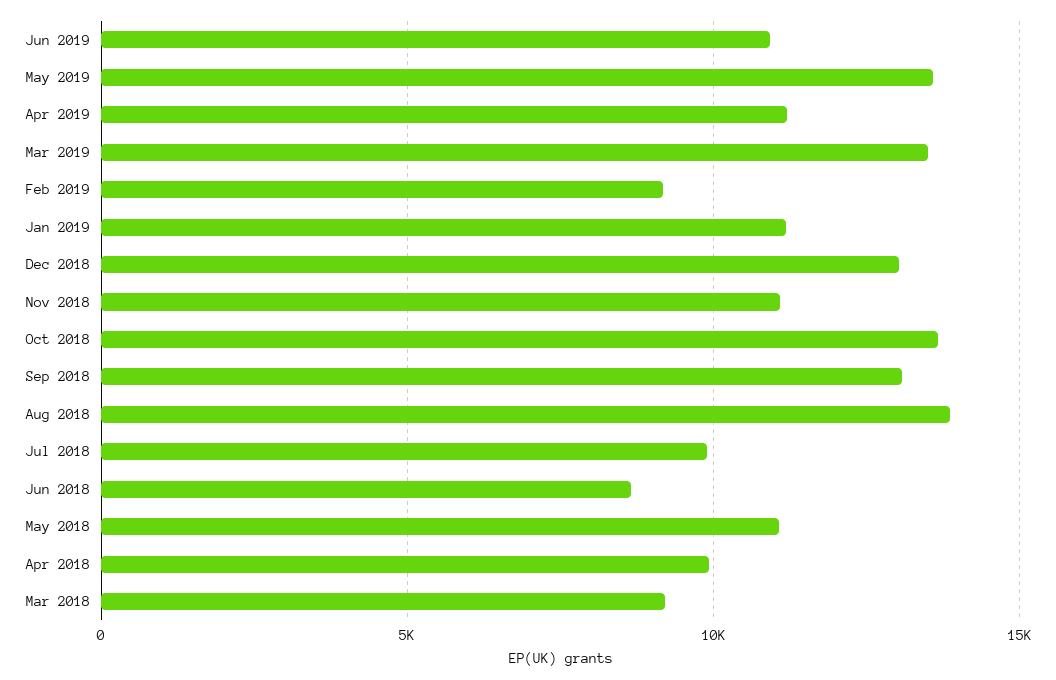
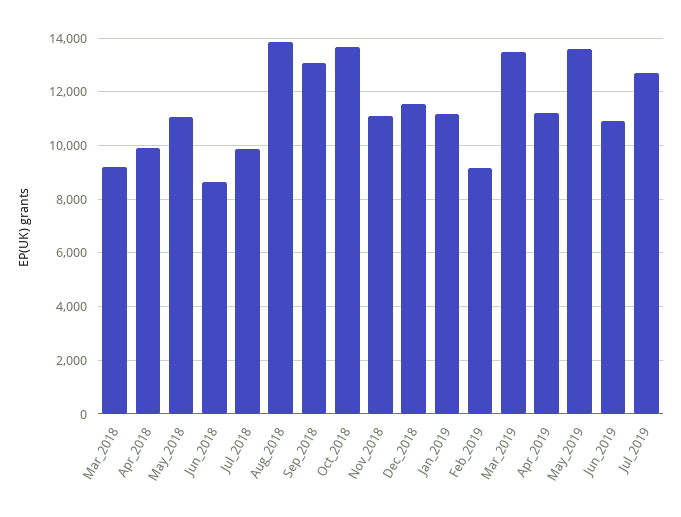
Dec 2018: 13000 -> 11500
Jul_2019: none -> 12750

